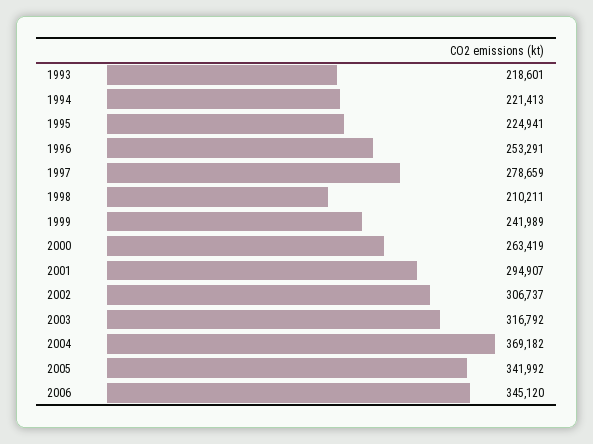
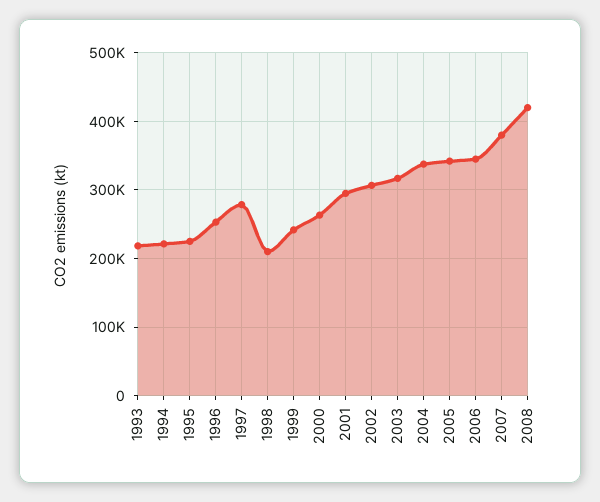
2004: 369182 -> 340000
2007: none -> 380000
2008: none -> 420000

